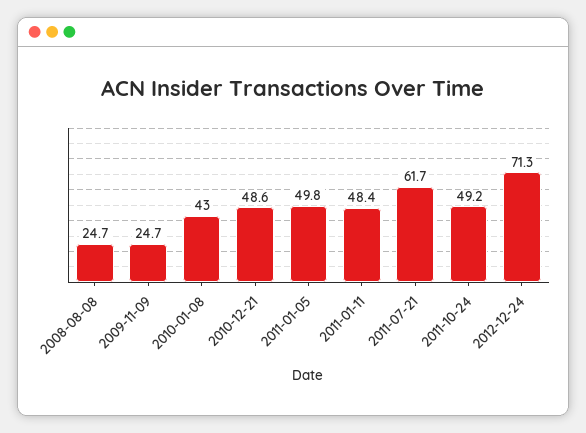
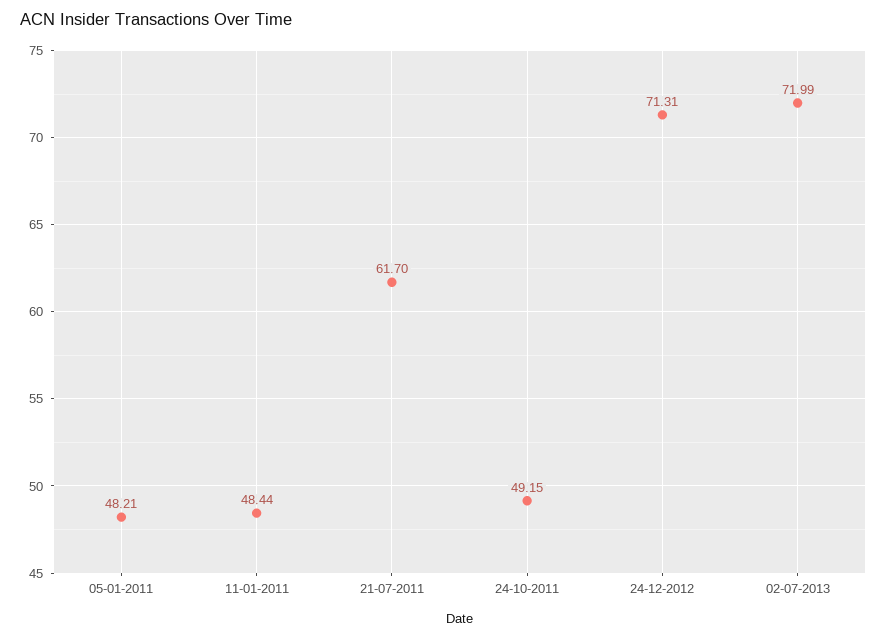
2008-08-08: 24.7 -> none
2009-11-09: 24.7 -> none
2010-01-08: 43 -> none
2010-12-21: 48.6 -> none
2011-01-05: 49.8 -> 48.21
02-07-2013: none -> 71.99

